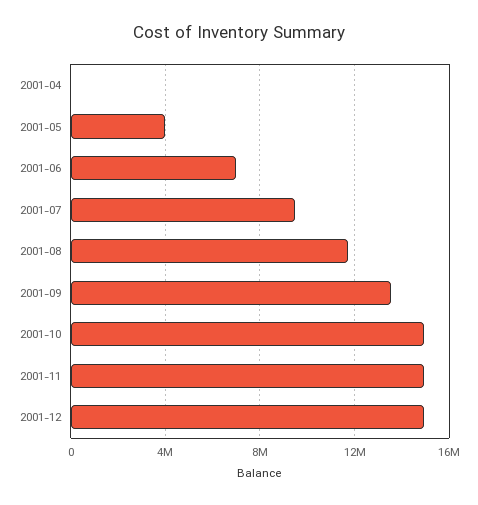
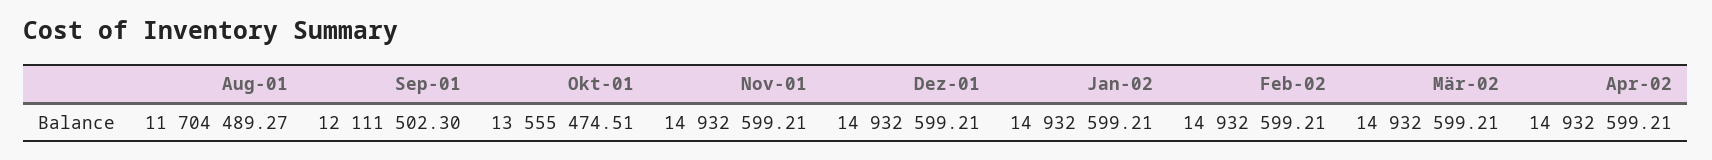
2001-04: 0 -> none
2001-05: 4000000 -> none
2001-06: 7000000 -> none
2001-07: 9500000 -> none
2001-09: 13500000 -> 12111502.3
2001-10: 15000000 -> 13555474.51
Jan-02: none -> 14932599.21
Feb-02: none -> 14932599.21
Mär-02: none -> 14932599.21
Apr-02: none -> 14932599.21

